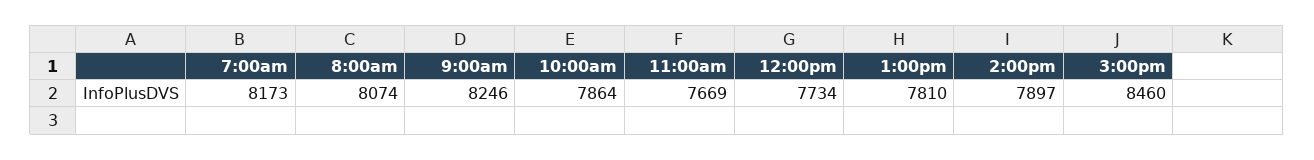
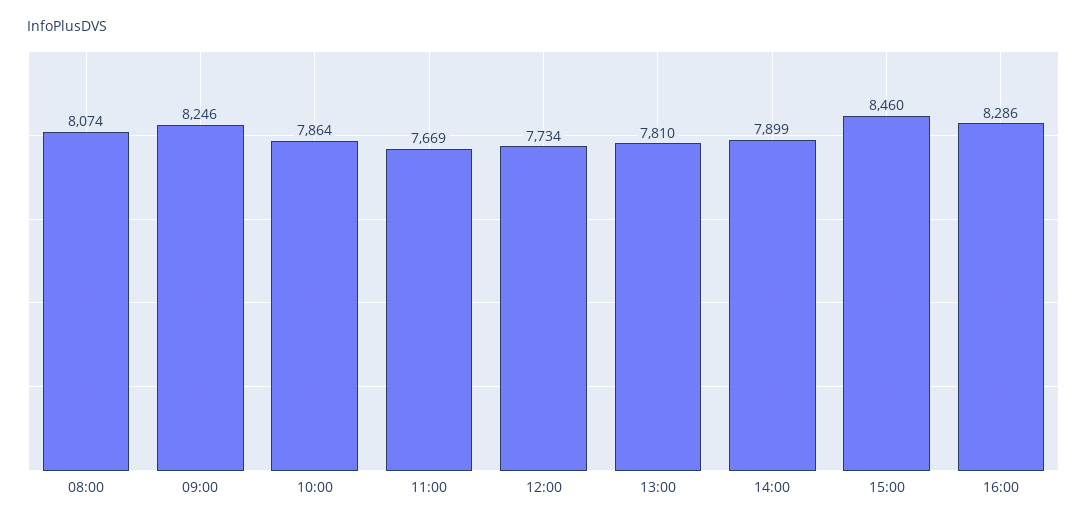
7:00am: 8173 -> none
2:00pm: 7897 -> 7899
16:00: none -> 8286

